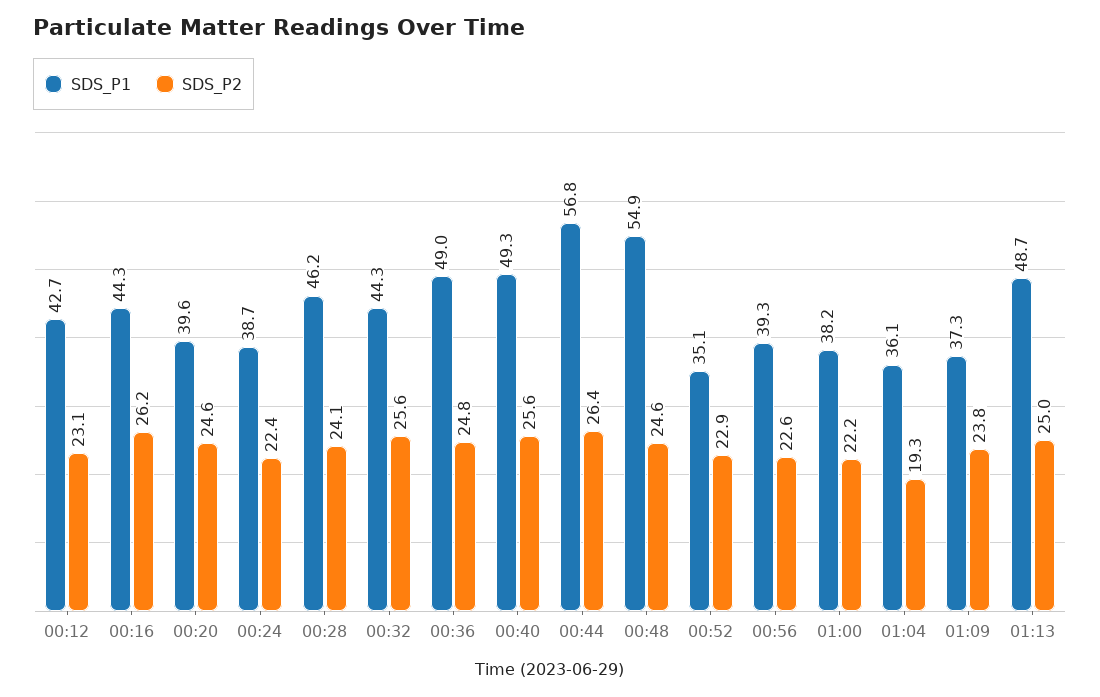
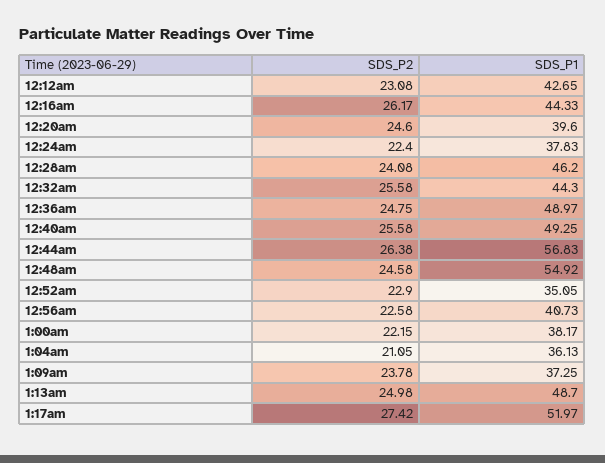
SDS_P1, 00:24: 38.7 -> 37.83
SDS_P1, 00:56: 39.3 -> 40.73
SDS_P2, 01:04: 19.3 -> 21.05
SDS_P2, 1:17am: none -> 27.42
SDS_P1, 1:17am: none -> 51.97

